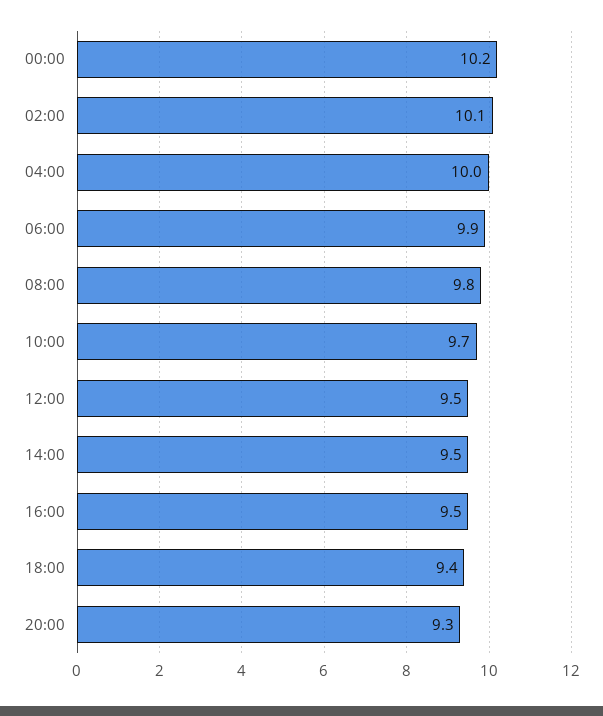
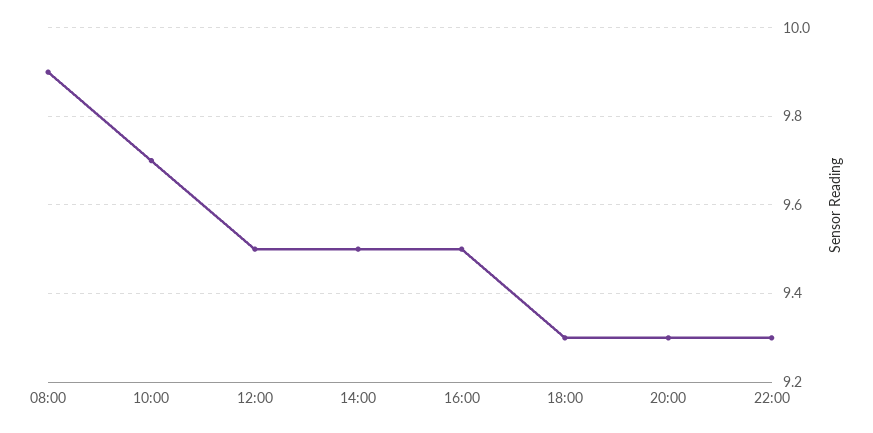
00:00: 10.2 -> none
02:00: 10.1 -> none
04:00: 10 -> none
06:00: 9.9 -> none
08:00: 9.8 -> 9.9
18:00: 9.4 -> 9.3
22:00: none -> 9.3

